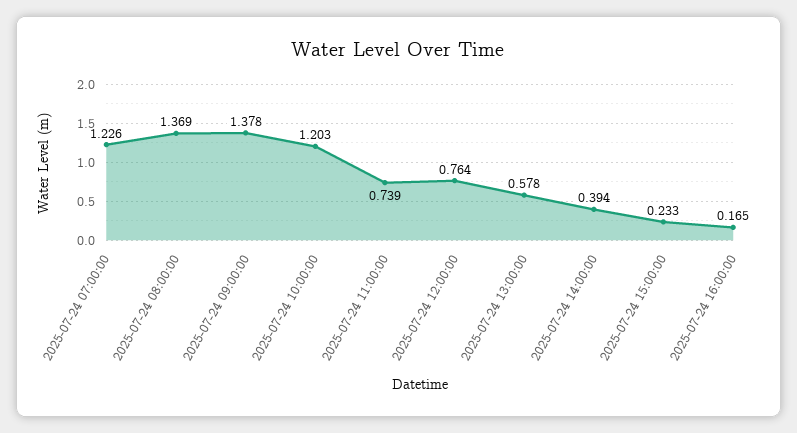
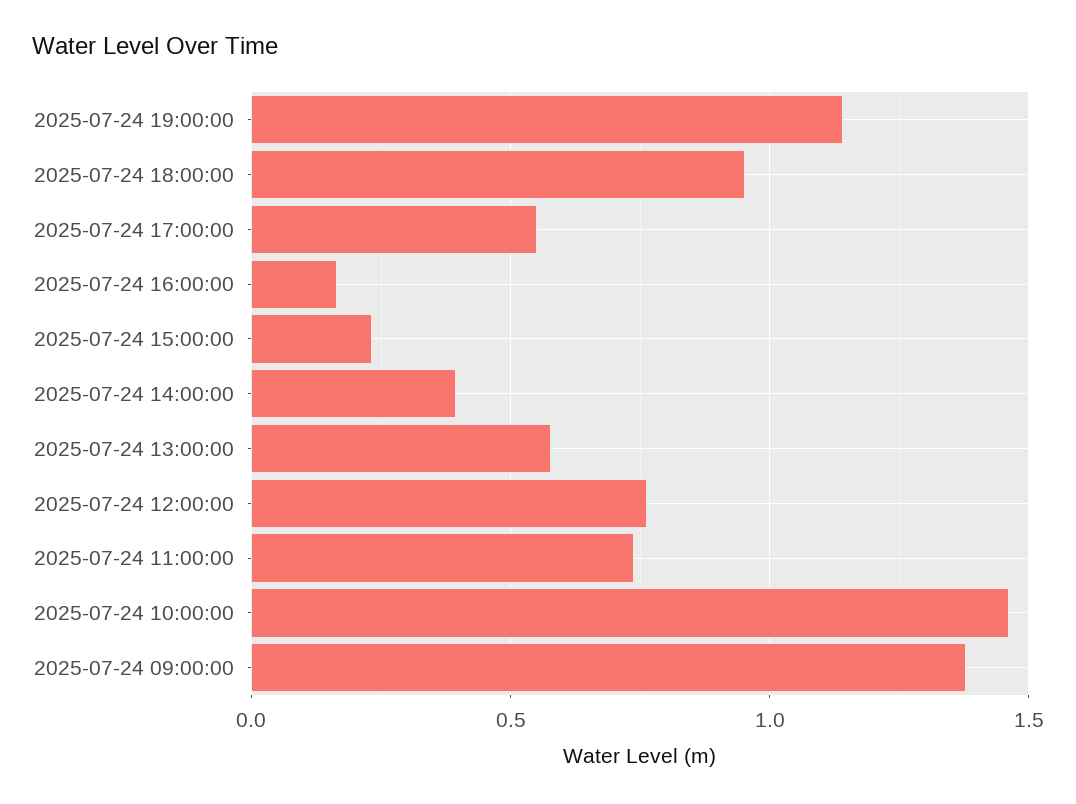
2025-07-24 07:00:00: 1.226 -> none
2025-07-24 08:00:00: 1.369 -> none
2025-07-24 10:00:00: 1.203 -> 1.45
2025-07-24 19:00:00: none -> 1.15
2025-07-24 18:00:00: none -> 0.95
2025-07-24 17:00:00: none -> 0.55

